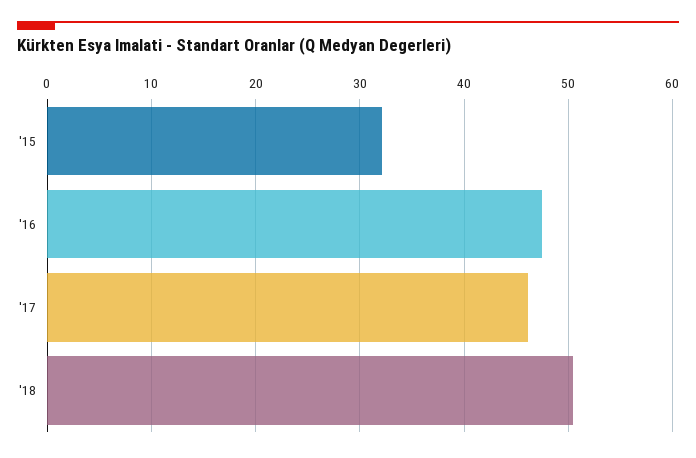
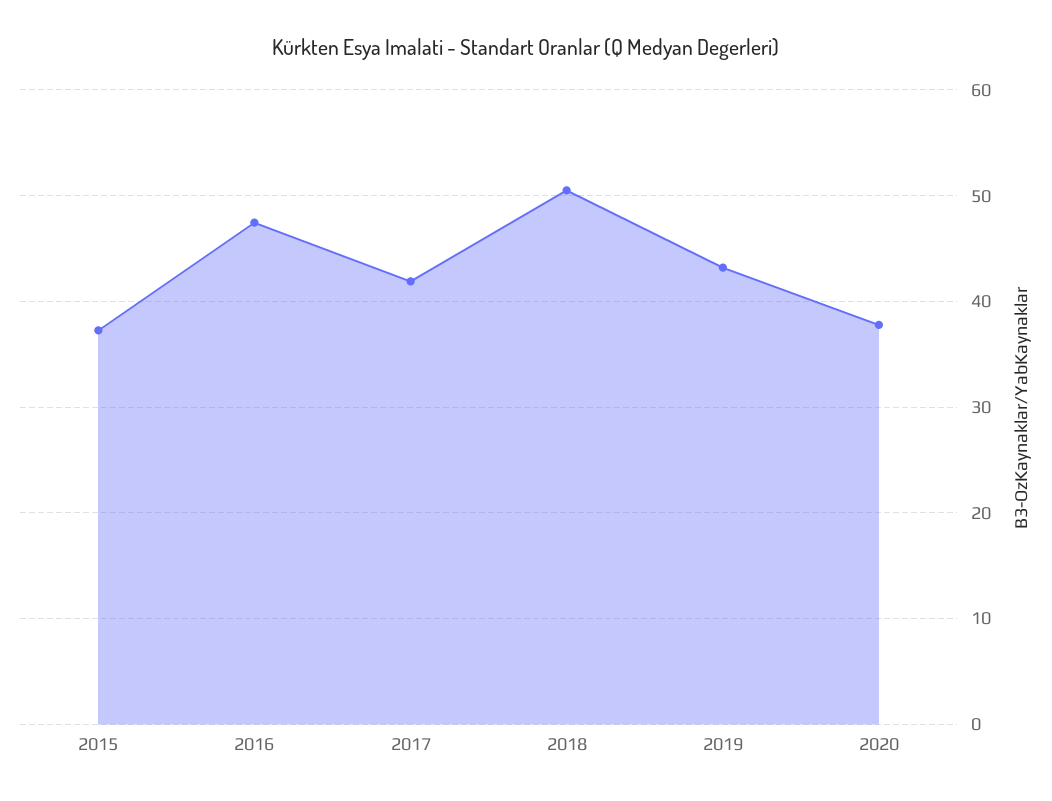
'15: 32 -> 37
'17: 46 -> 42
2019: none -> 43
2020: none -> 38

